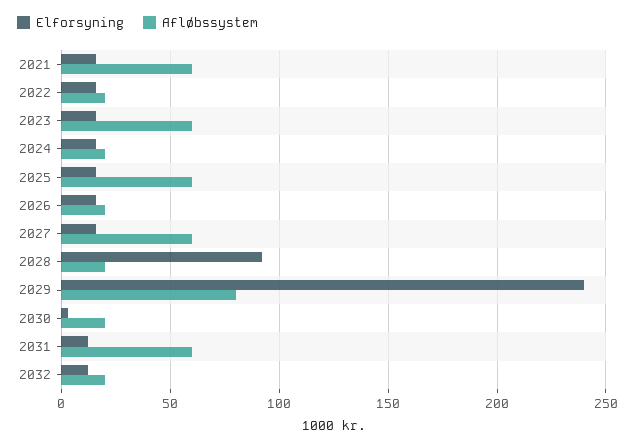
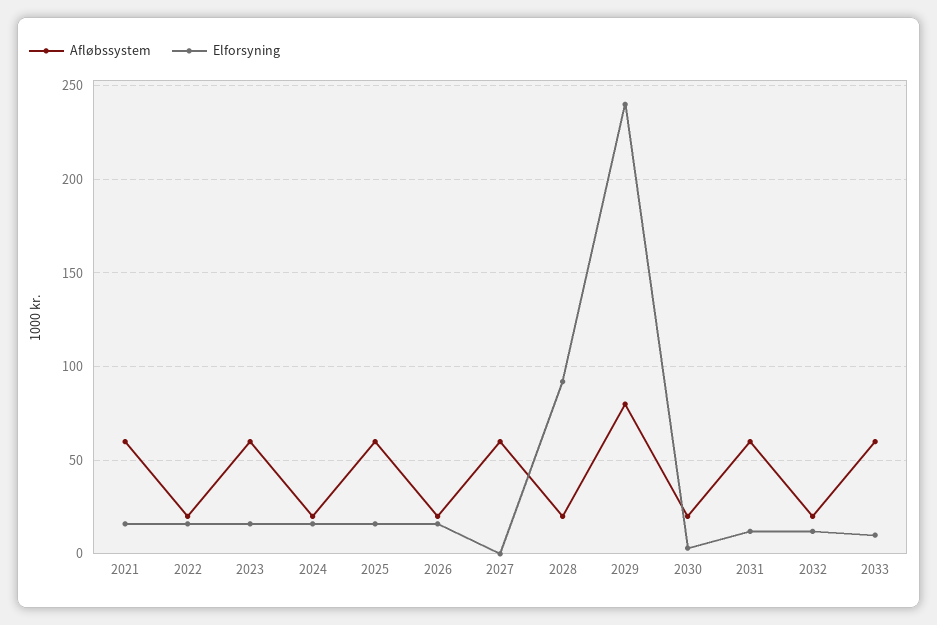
Elforsyning, 2027: 15 -> 0
Afløbssystem, 2033: none -> 60
Elforsyning, 2033: none -> 10

